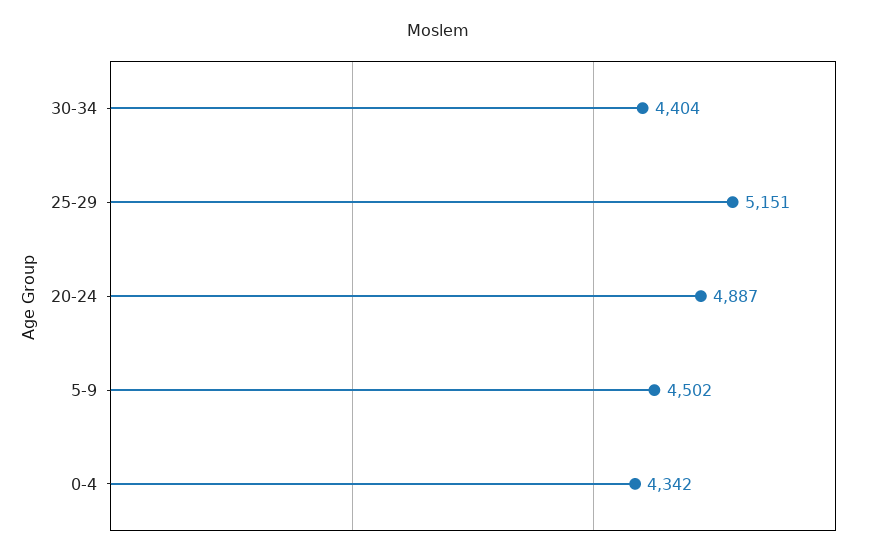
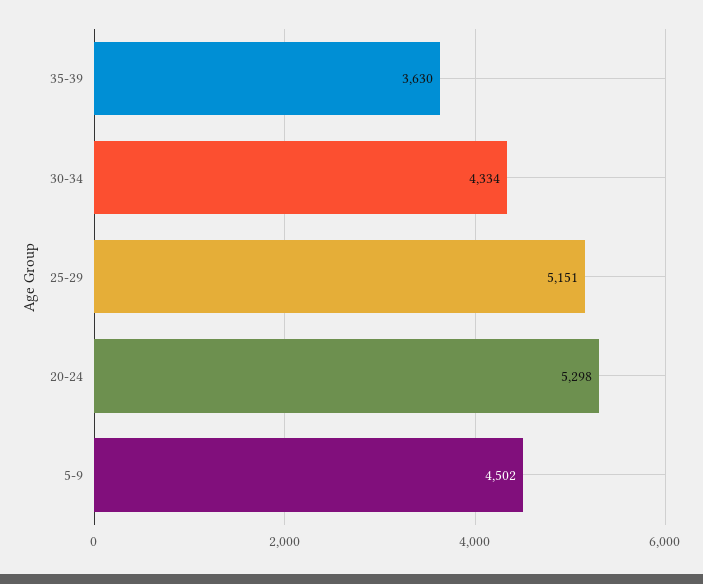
30-34: 4404 -> 4334
20-24: 4887 -> 5298
0-4: 4342 -> none
35-39: none -> 3630

